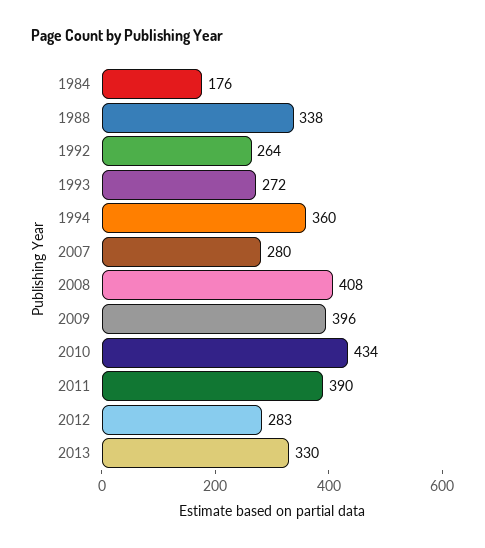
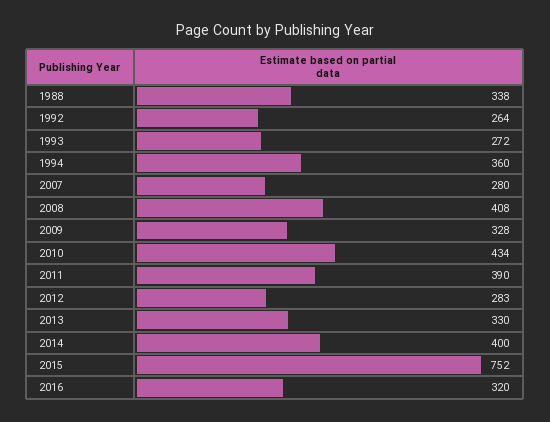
1984: 176 -> none
2009: 396 -> 328
2014: none -> 400
2015: none -> 752
2016: none -> 320

